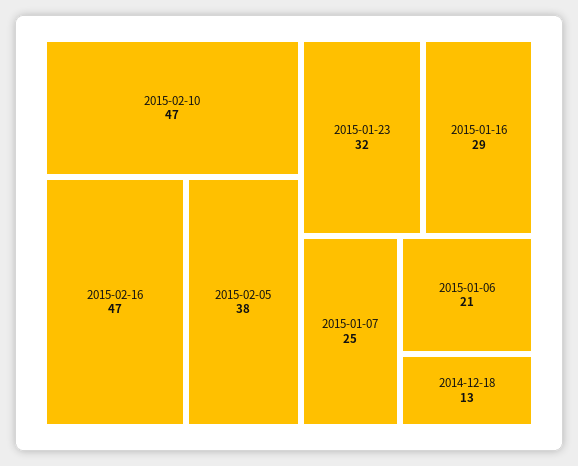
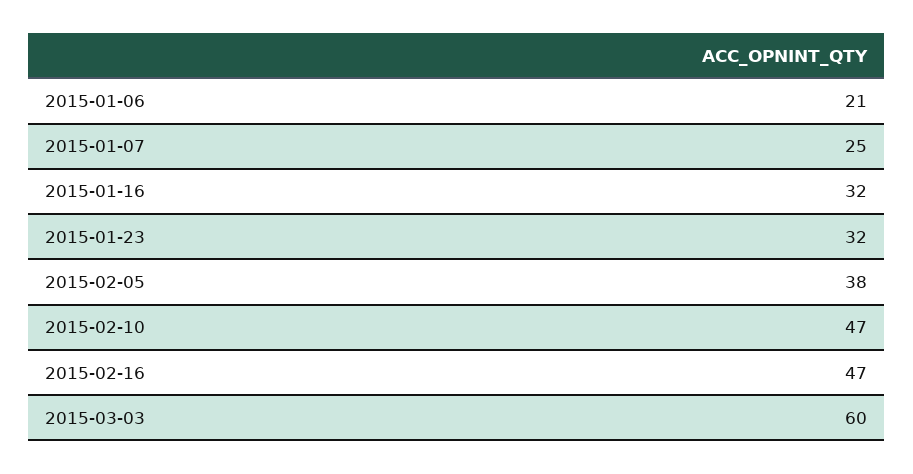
2015-01-16: 29 -> 32
2014-12-18: 13 -> none
2015-03-03: none -> 60

